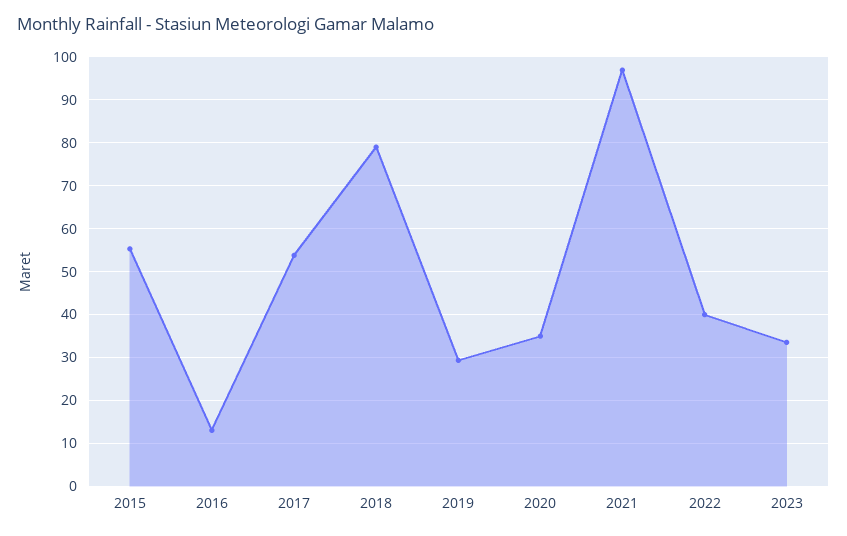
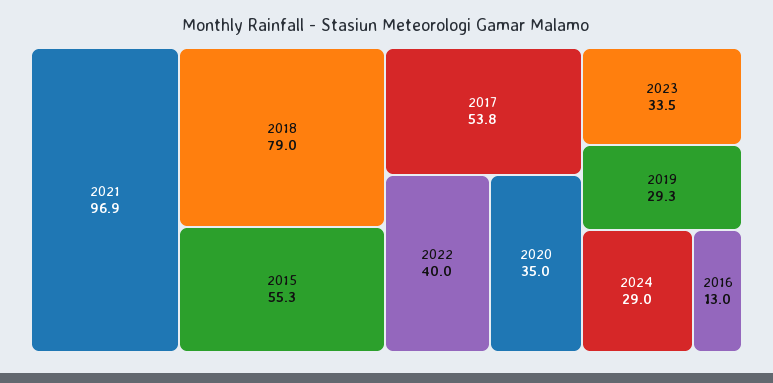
2024: none -> 29

